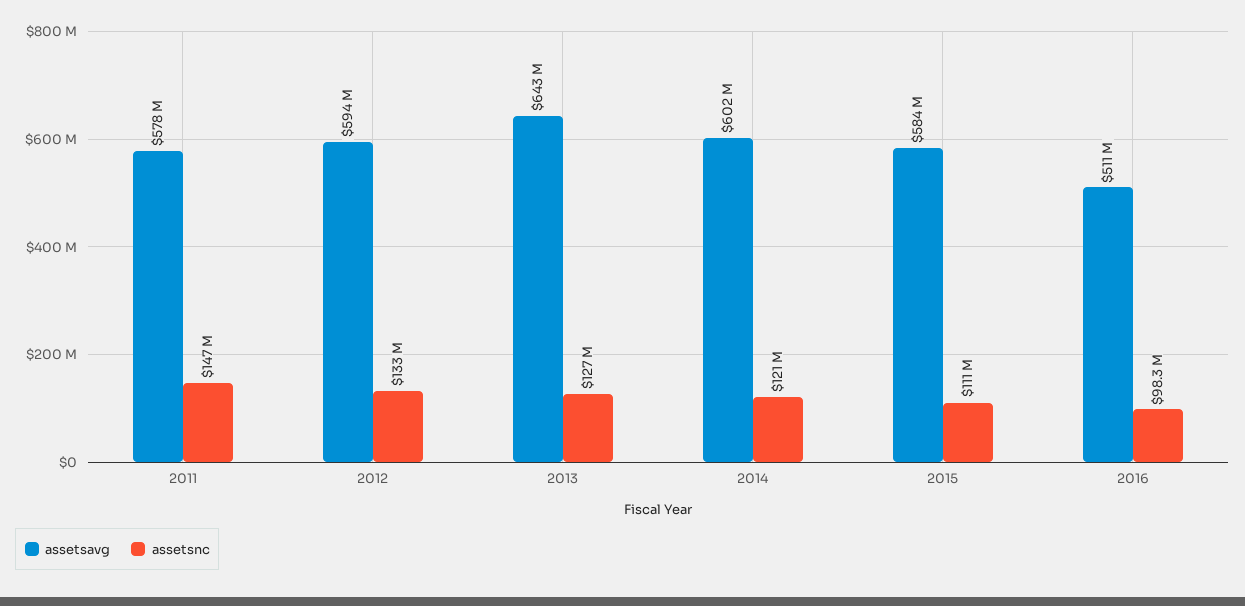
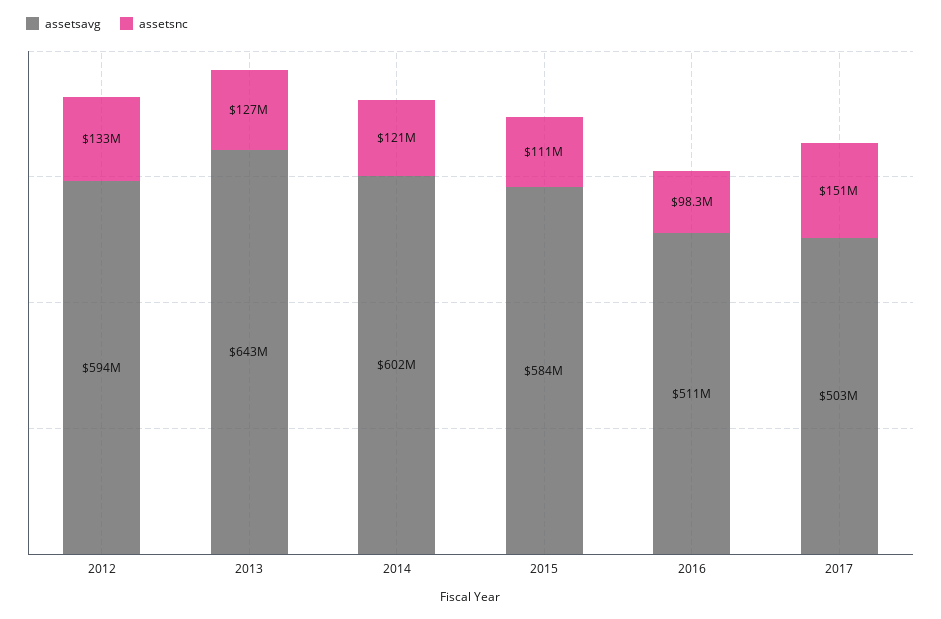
assetsavg, 2011: 578000000 -> none
assetsnc, 2011: 147000000 -> none
assetsavg, 2017: none -> 503000000
assetsnc, 2017: none -> 151000000

